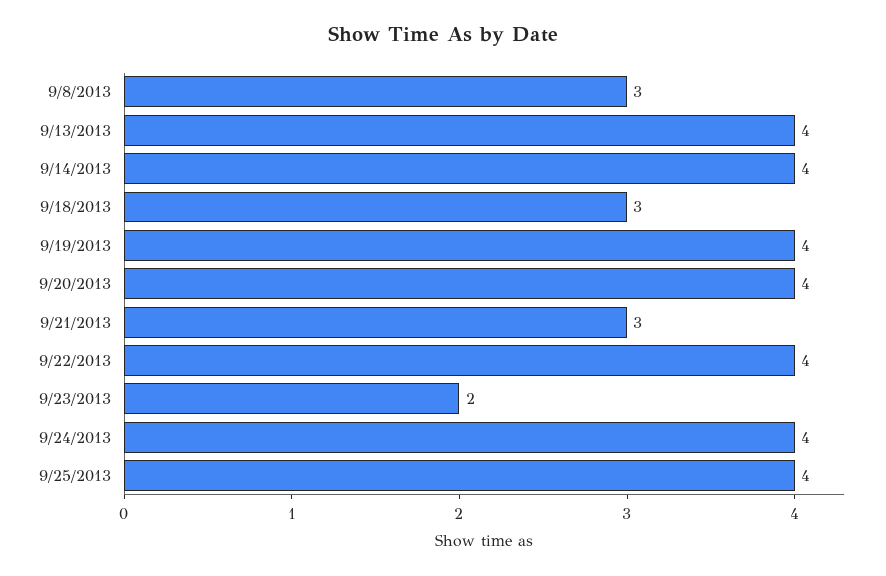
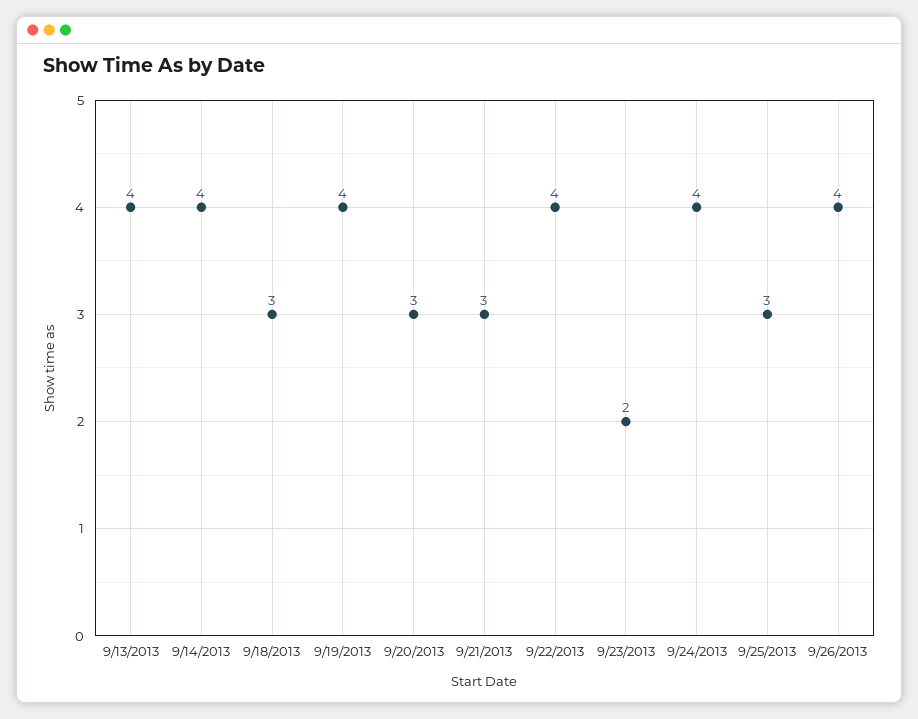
9/8/2013: 3 -> none
9/20/2013: 4 -> 3
9/25/2013: 4 -> 3
9/26/2013: none -> 4

